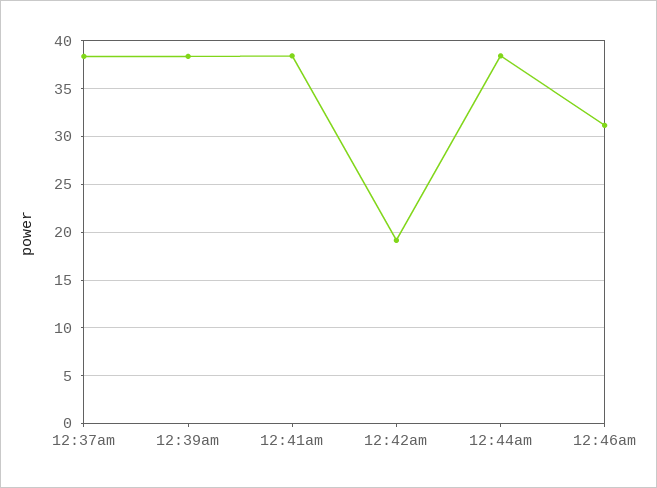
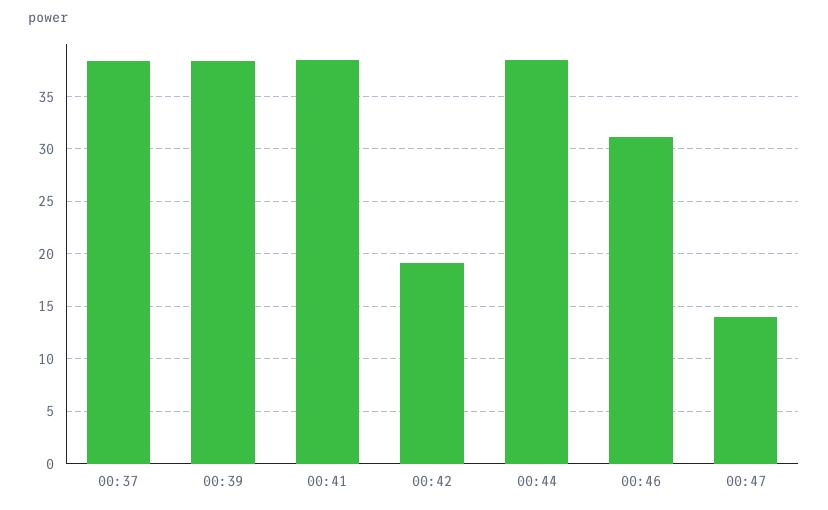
00:47: none -> 14

